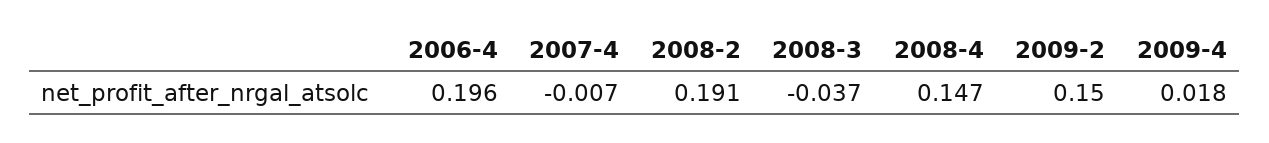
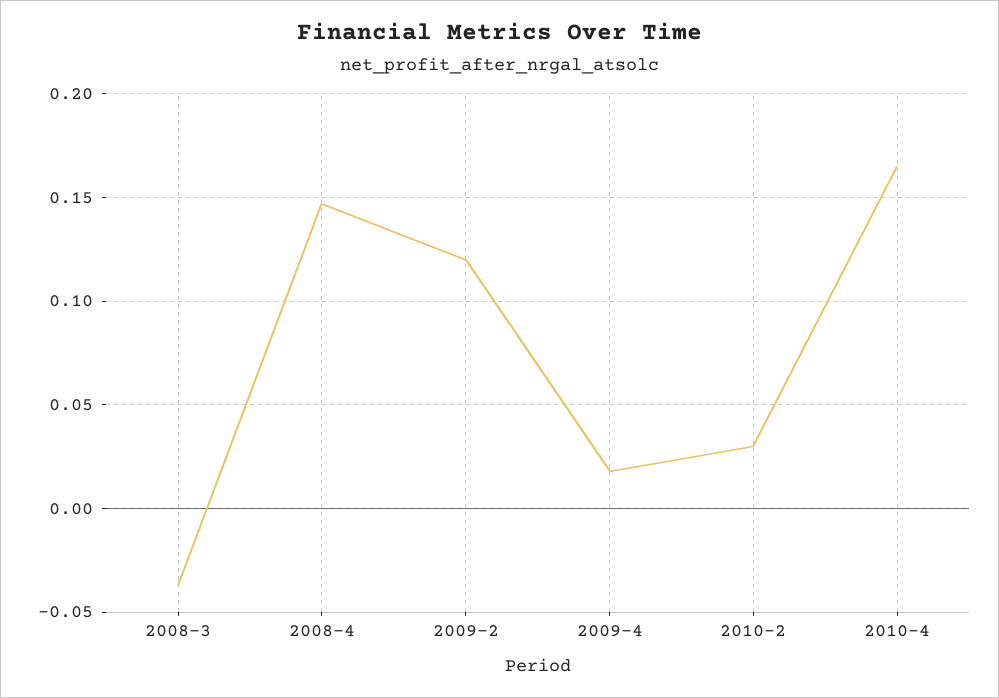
2006-4: 0.196 -> none
2007-4: -0.007 -> none
2008-2: 0.191 -> none
2009-2: 0.15 -> 0.12
2010-2: none -> 0.03
2010-4: none -> 0.165

